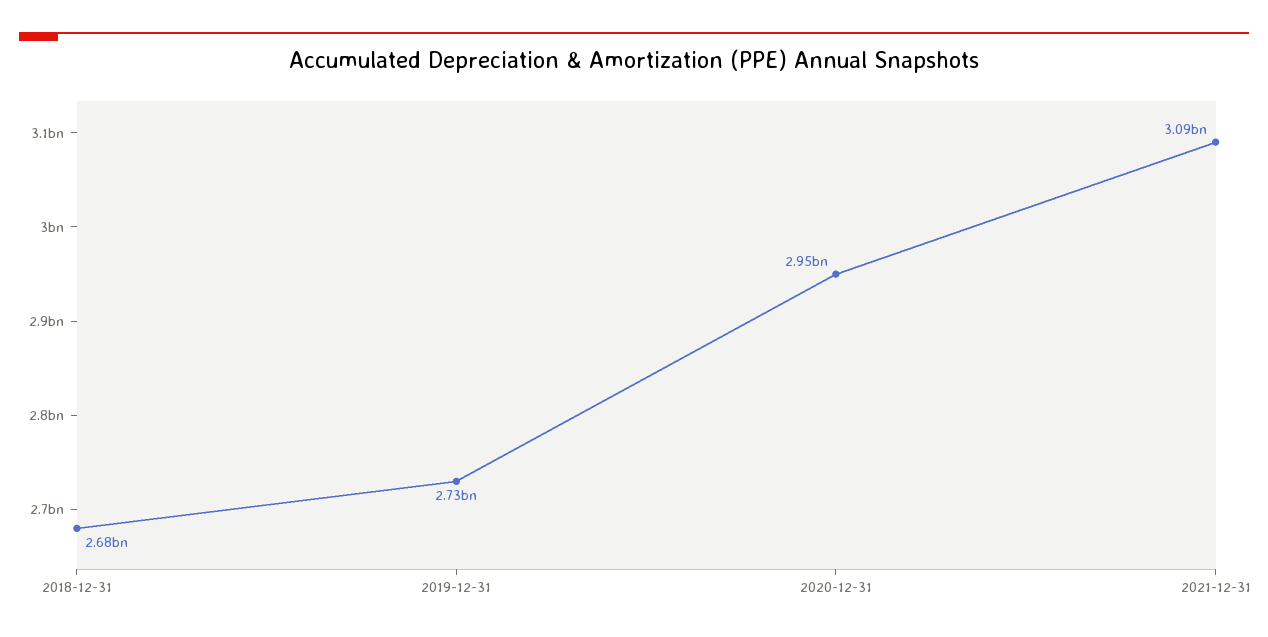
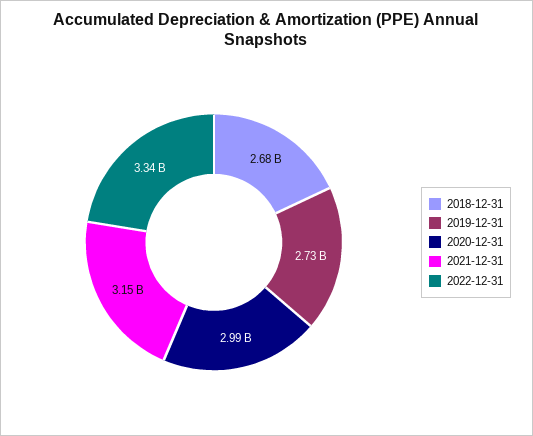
2020-12-31: 2950000000 -> 2990000000
2021-12-31: 3090000000 -> 3150000000
2022-12-31: none -> 3340000000

